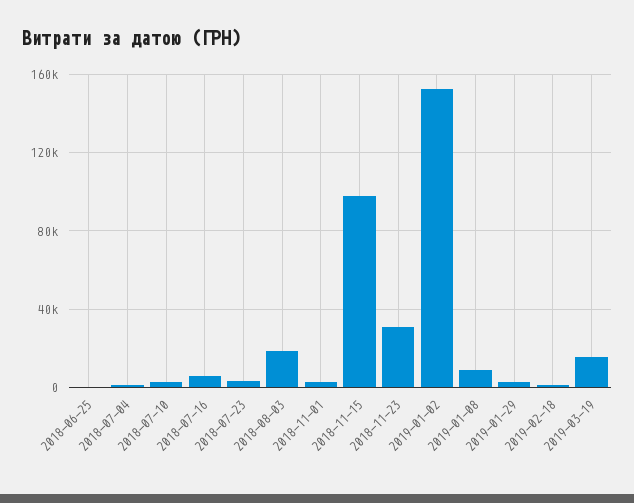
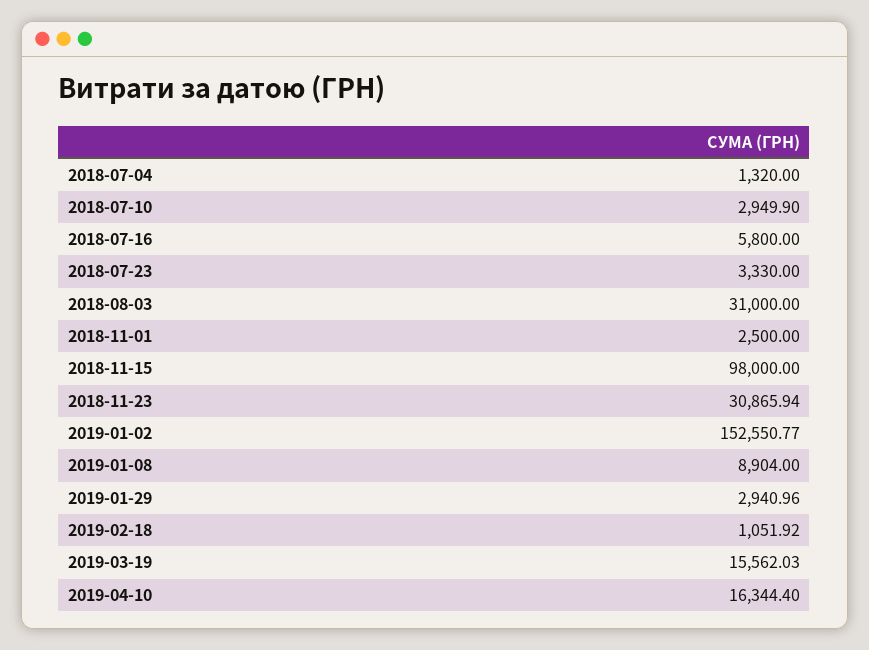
2018-06-25: 0 -> none
2018-08-03: 20000 -> 31000
2019-04-10: none -> 16344.4

